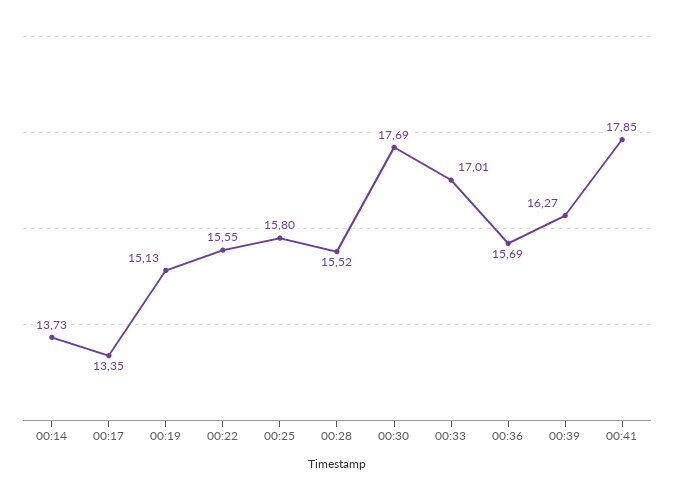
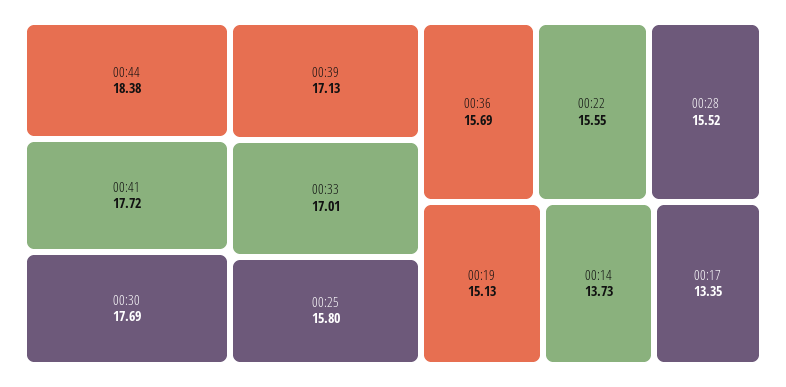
00:39: 16.27 -> 17.13
00:41: 17.85 -> 17.72
00:44: none -> 18.38

